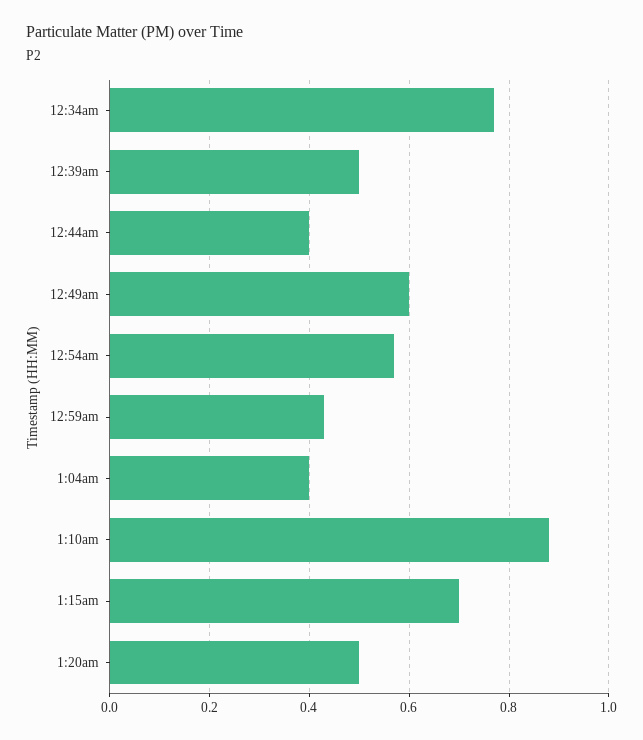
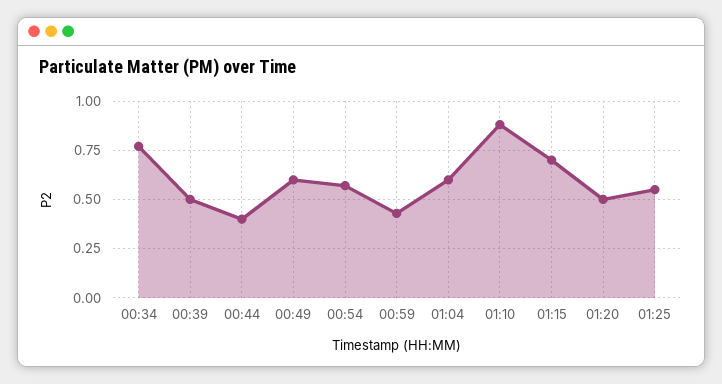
1:04am: 0.4 -> 0.6
01:25: none -> 0.55

